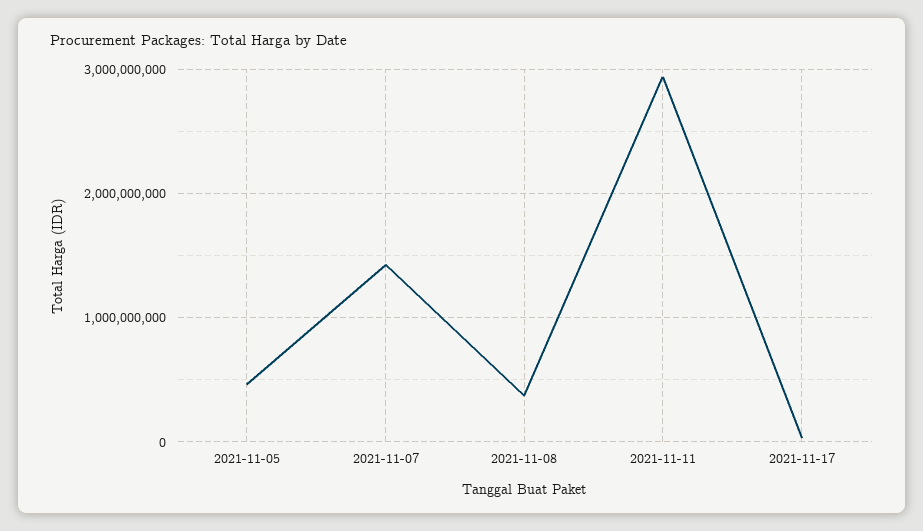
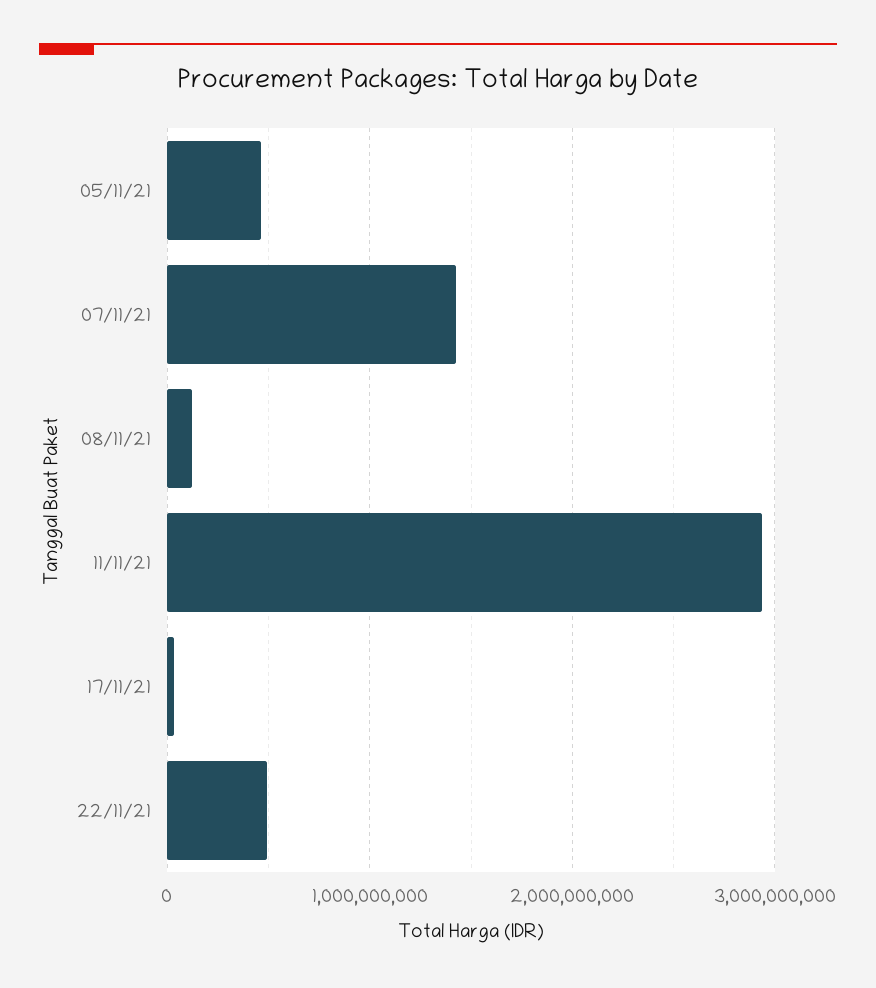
2021-11-08: 400000000 -> 100000000
22/11/21: none -> 500000000

